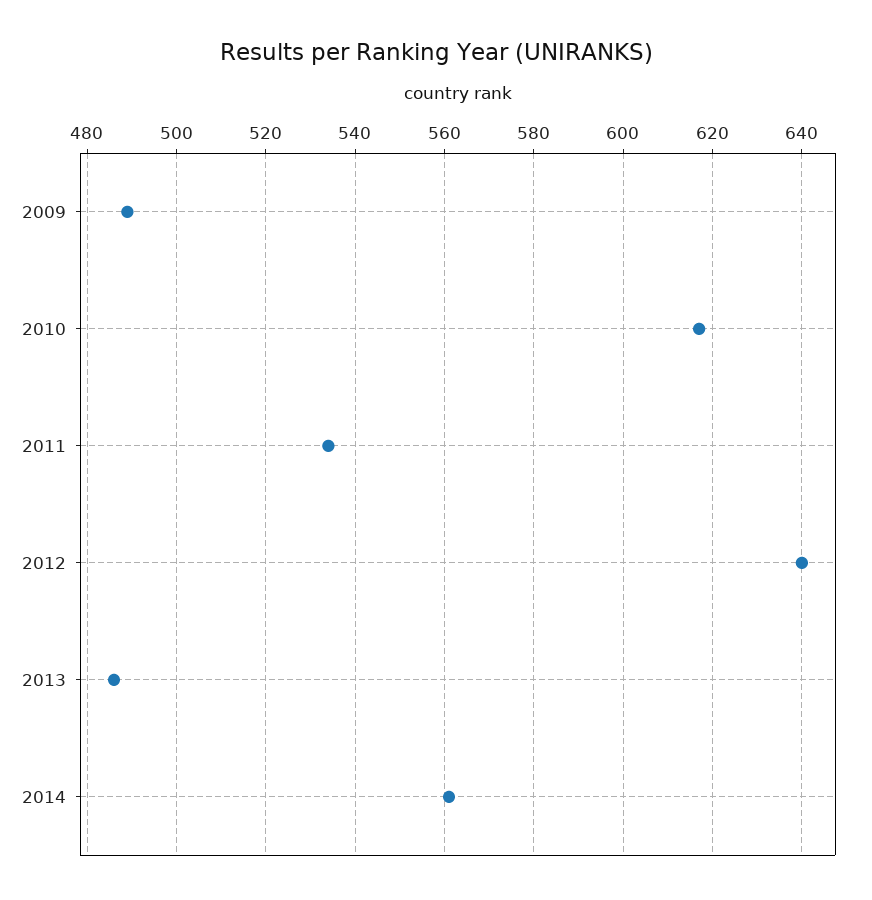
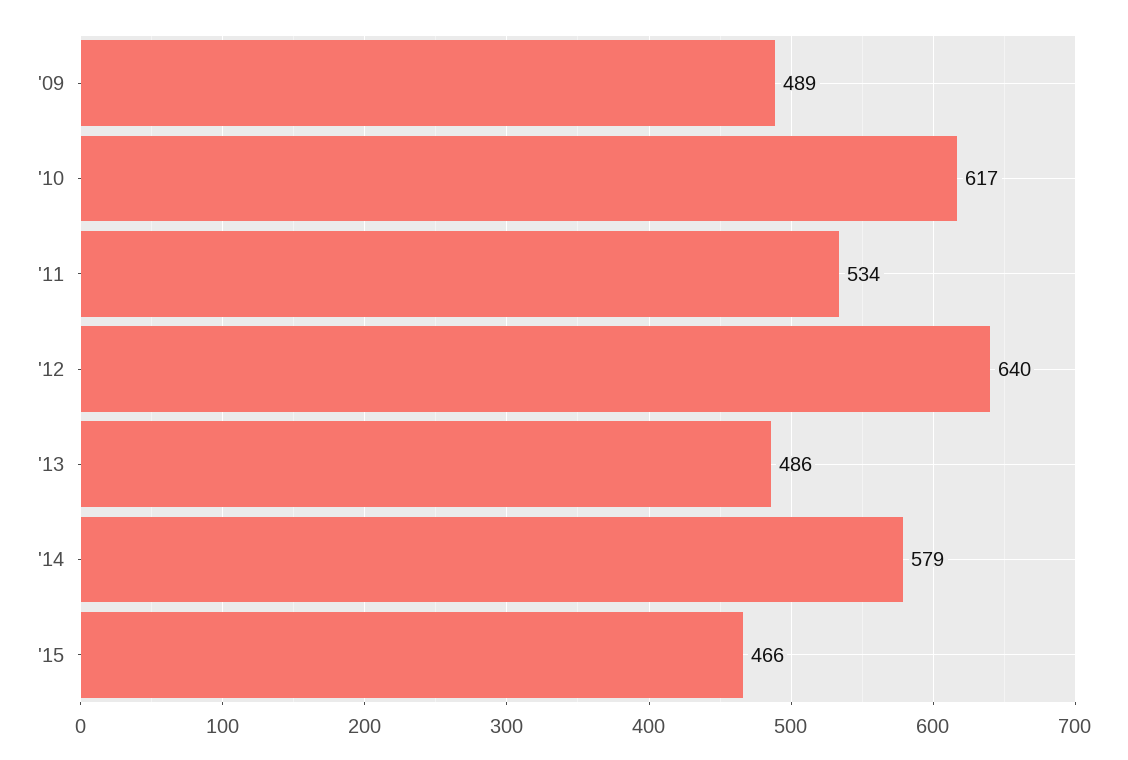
2014: 560 -> 579
'15: none -> 466

